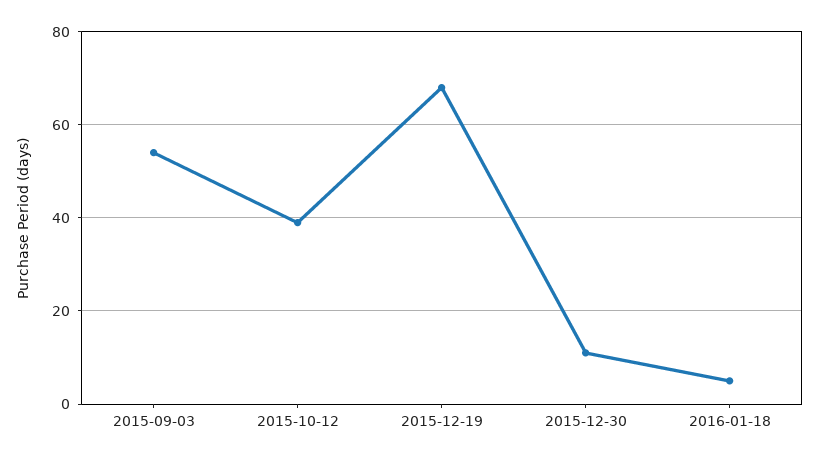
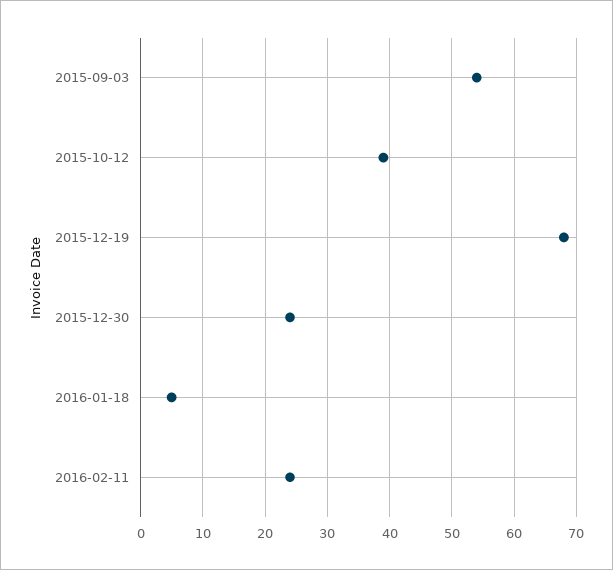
2015-12-30: 10 -> 24
2016-02-11: none -> 24

